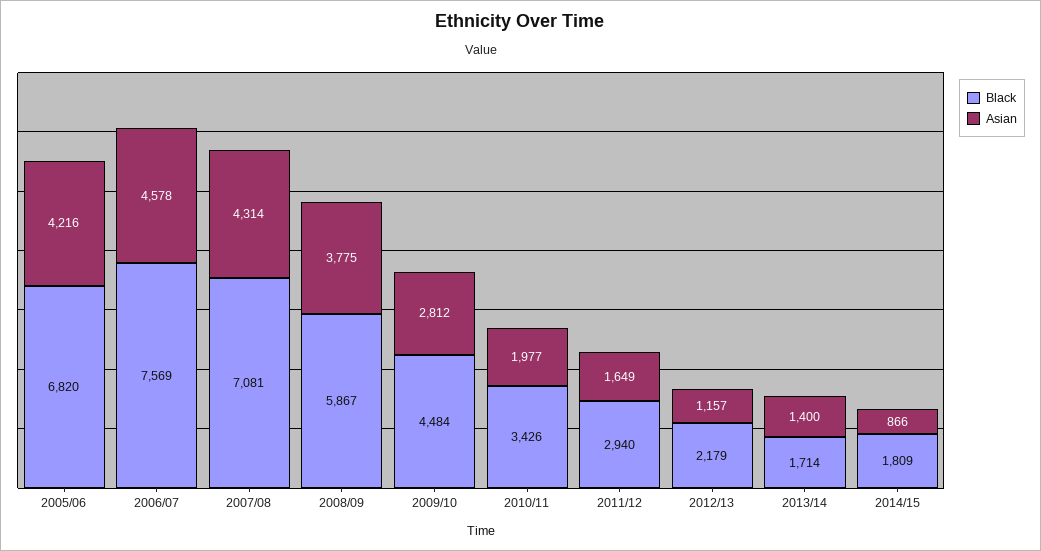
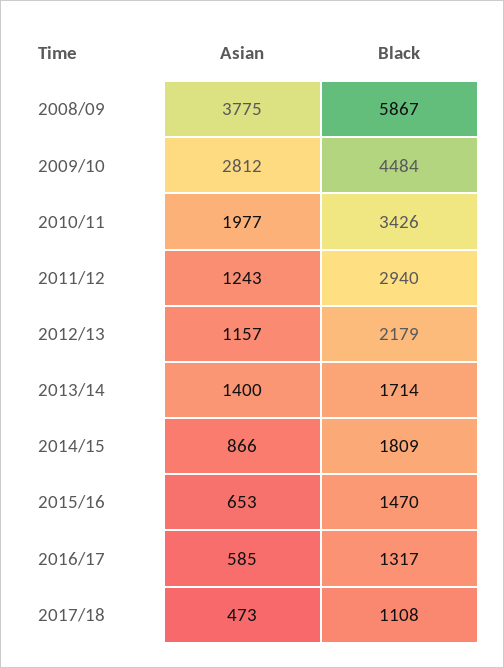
Black, 2005/06: 6820 -> none
Asian, 2005/06: 4216 -> none
Black, 2006/07: 7569 -> none
Asian, 2006/07: 4578 -> none
Black, 2007/08: 7081 -> none
Asian, 2007/08: 4314 -> none
Asian, 2011/12: 1649 -> 1243
Asian, 2015/16: none -> 653
Black, 2015/16: none -> 1470
Asian, 2016/17: none -> 585
Black, 2016/17: none -> 1317
Asian, 2017/18: none -> 473
Black, 2017/18: none -> 1108

